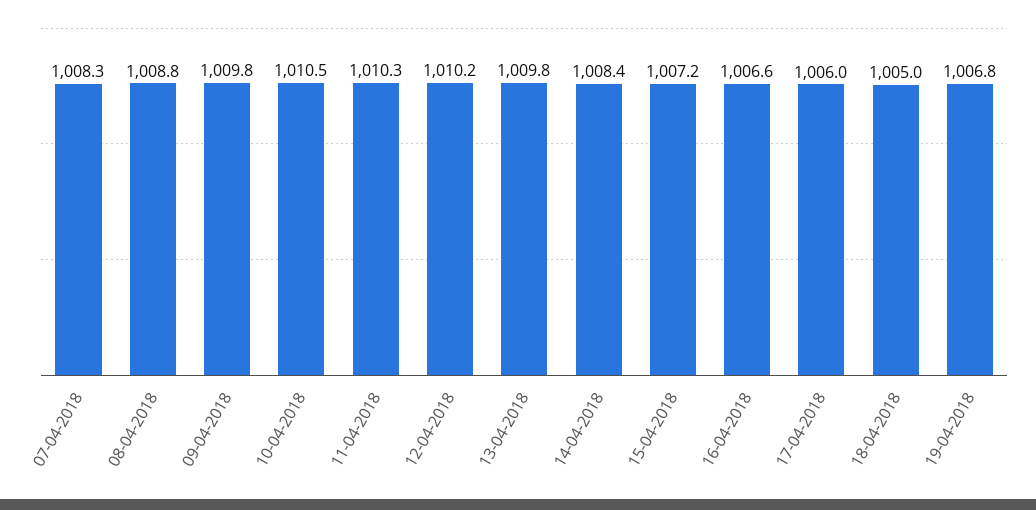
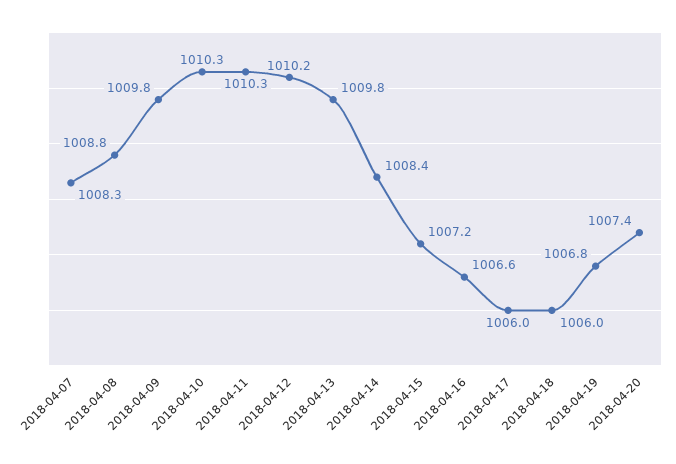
10-04-2018: 1010.5 -> 1010.3
18-04-2018: 1005 -> 1006
2018-04-20: none -> 1007.4

